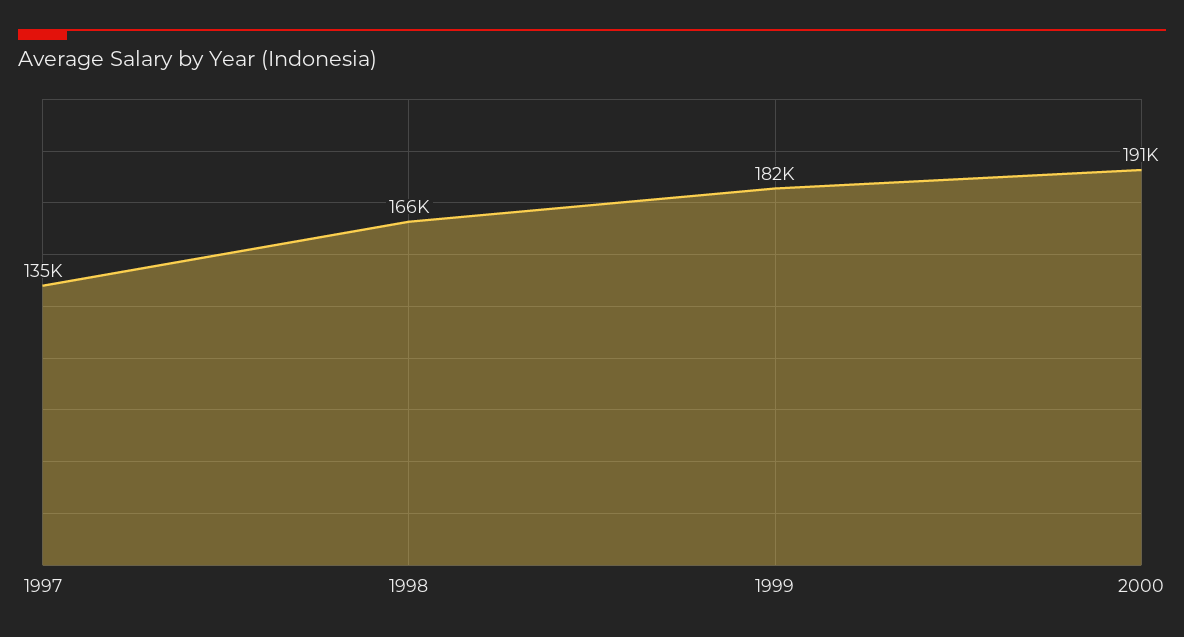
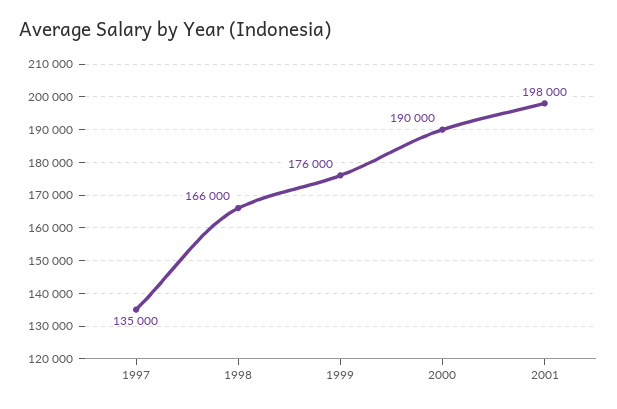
1999: 182000 -> 176000
2000: 191000 -> 190000
2001: none -> 198000

